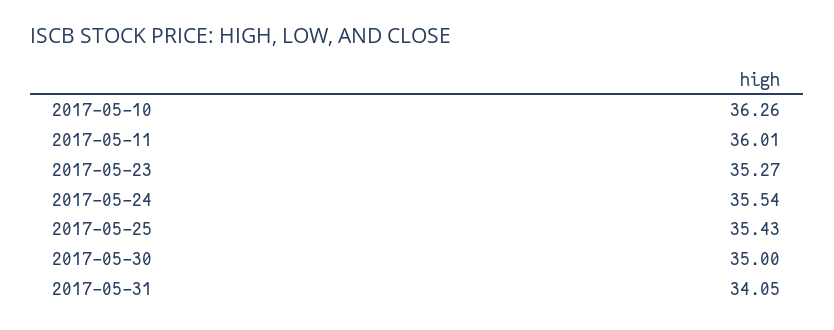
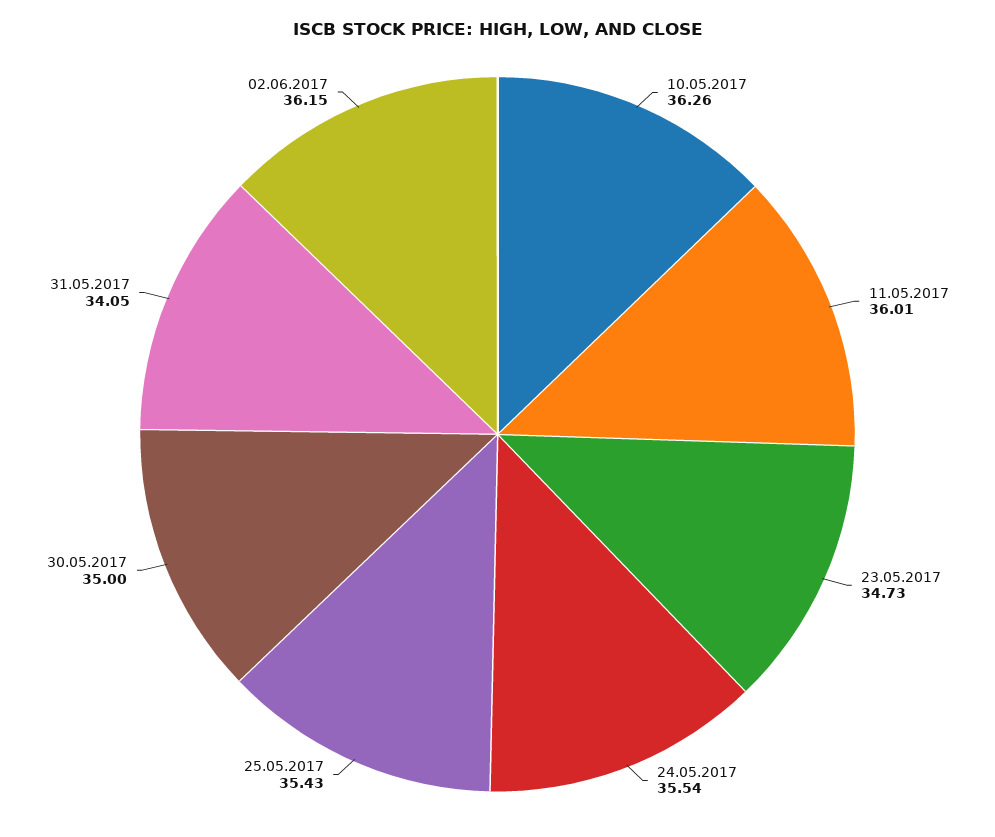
2017-05-23: 35.27 -> 34.73
02.06.2017: none -> 36.15

